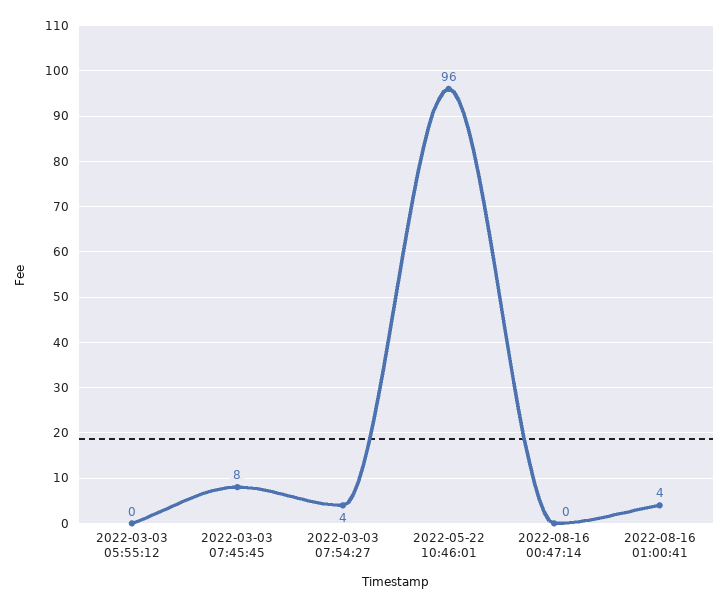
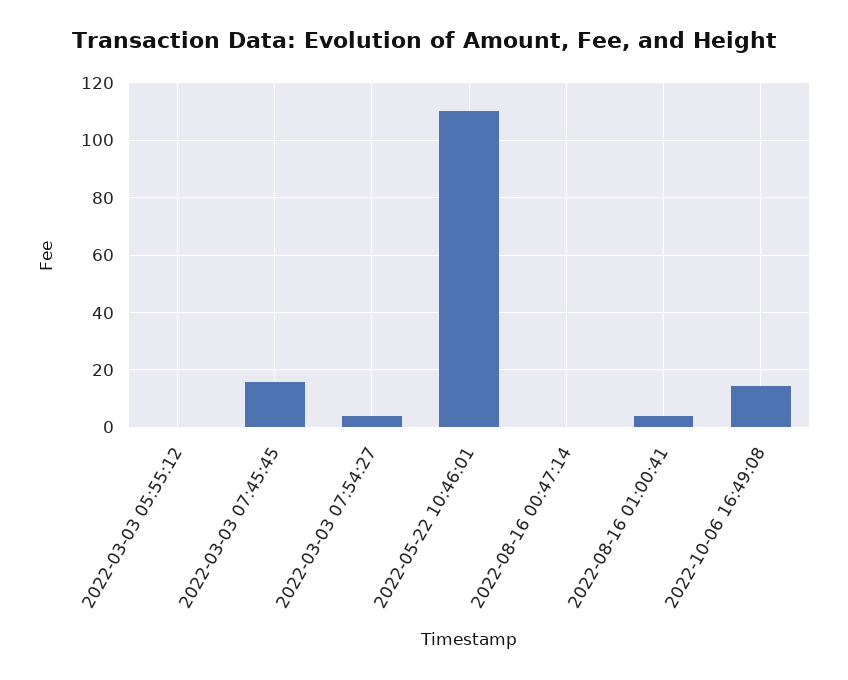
2022-03-03 07:45:45: 8 -> 15
2022-05-22 10:46:01: 96 -> 110
2022-10-06 16:49:08: none -> 15

